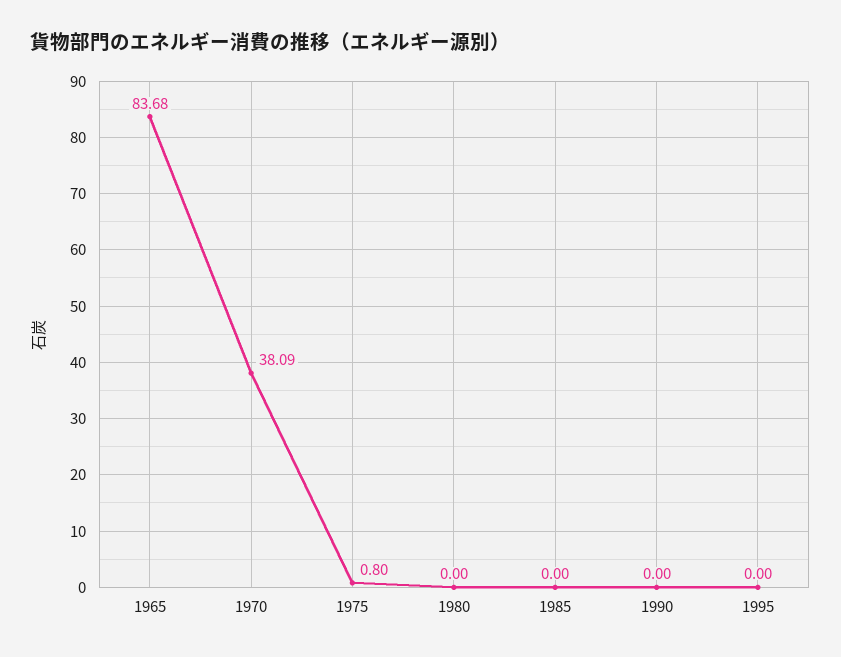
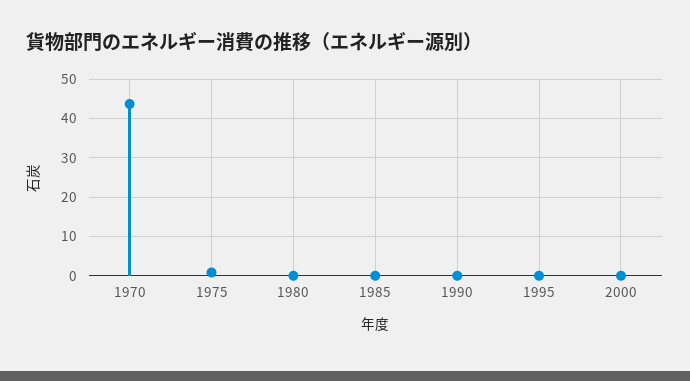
1965: 83.68 -> none
1970: 38.09 -> 44
2000: none -> 0

